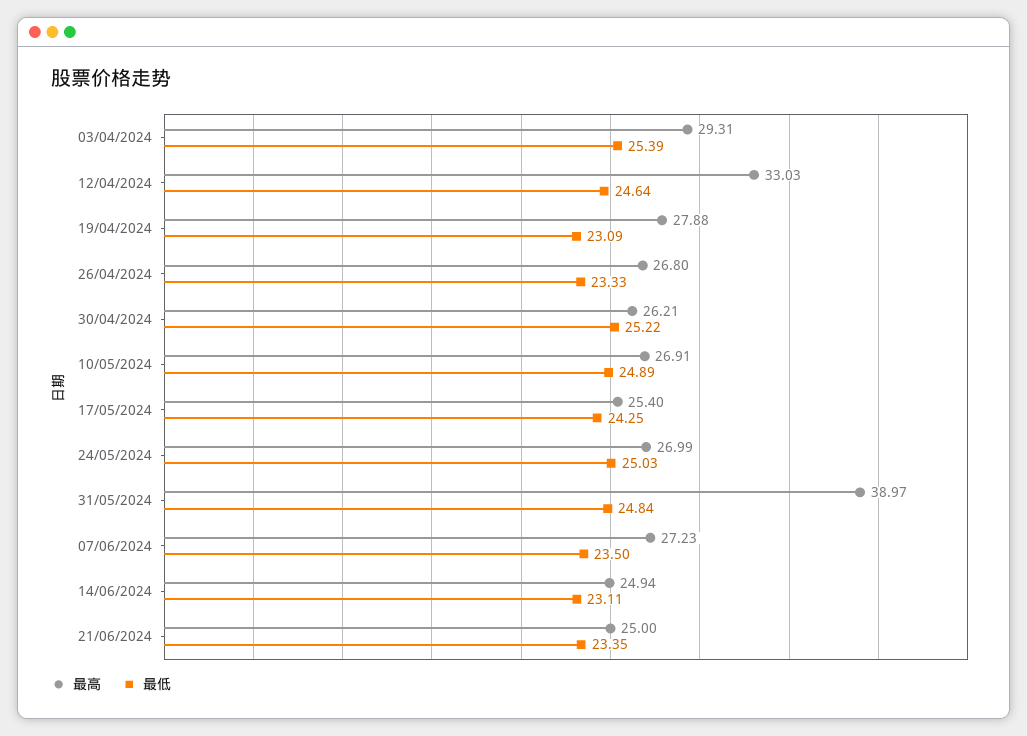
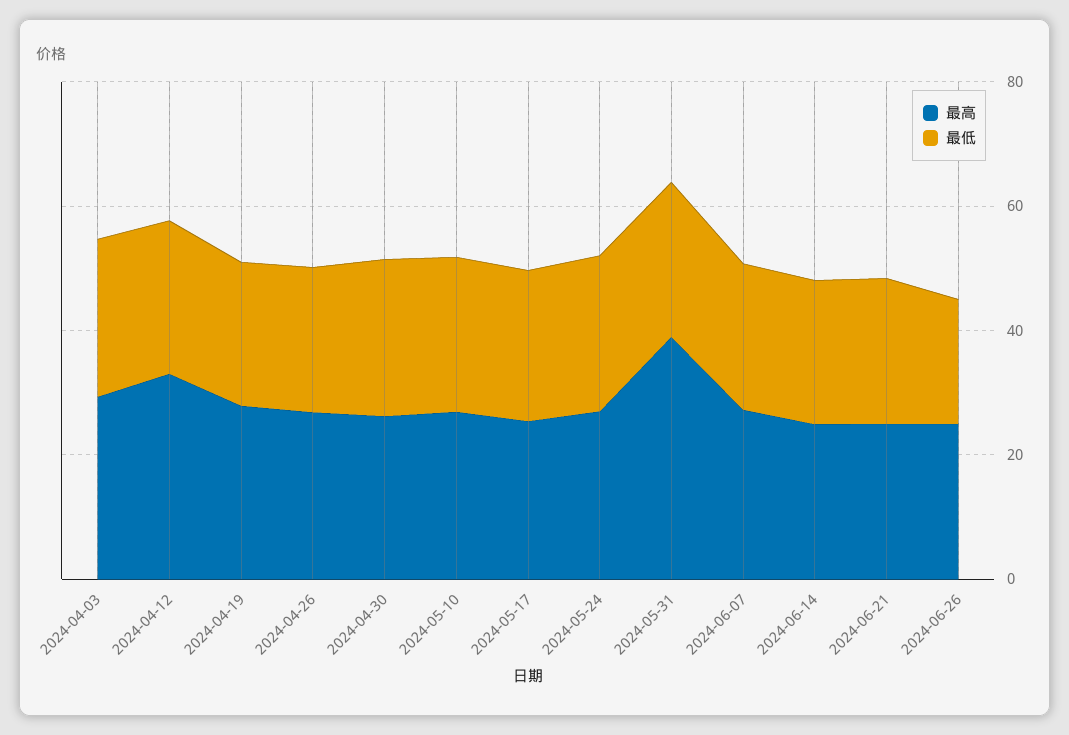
最高, 2024-06-26: none -> 25
最低, 2024-06-26: none -> 20

